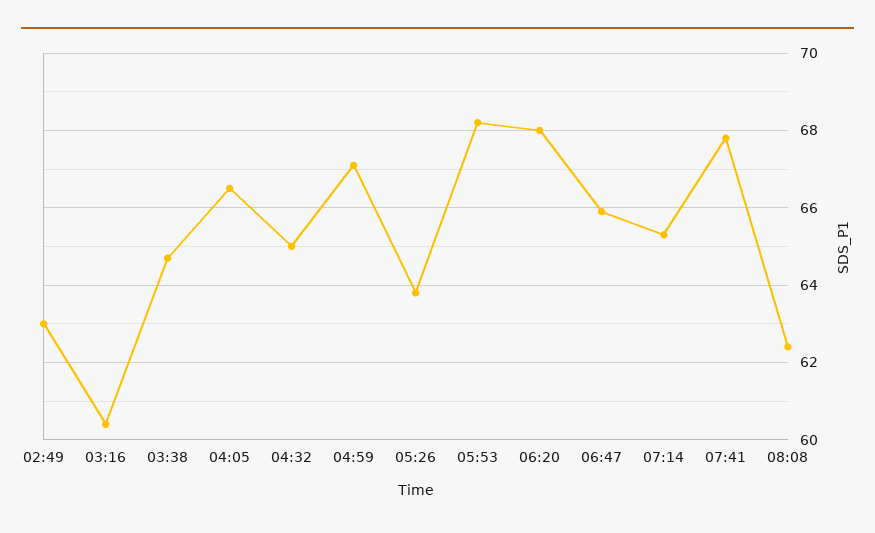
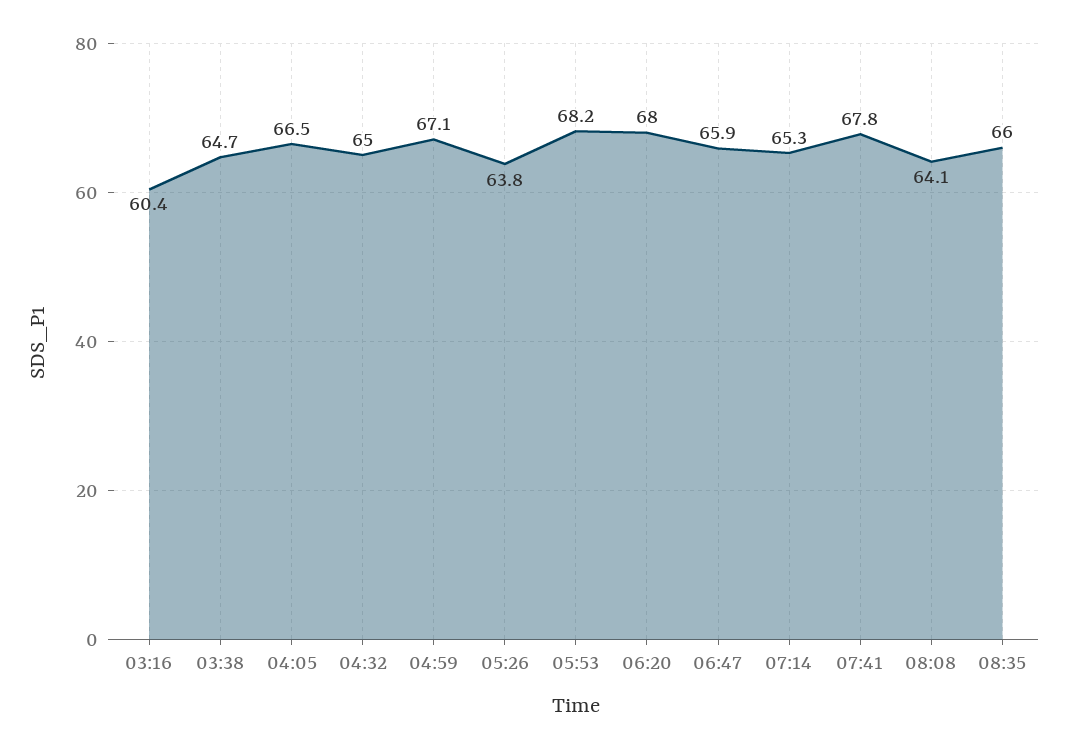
02:49: 63 -> none
08:08: 62.5 -> 64.1
08:35: none -> 66

